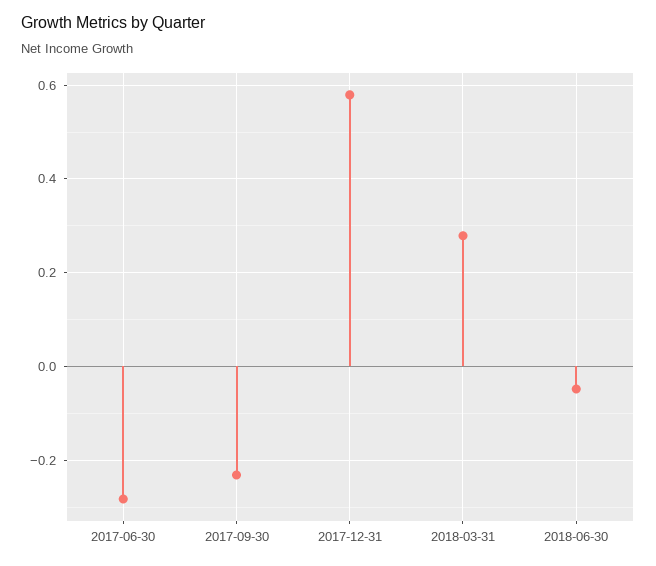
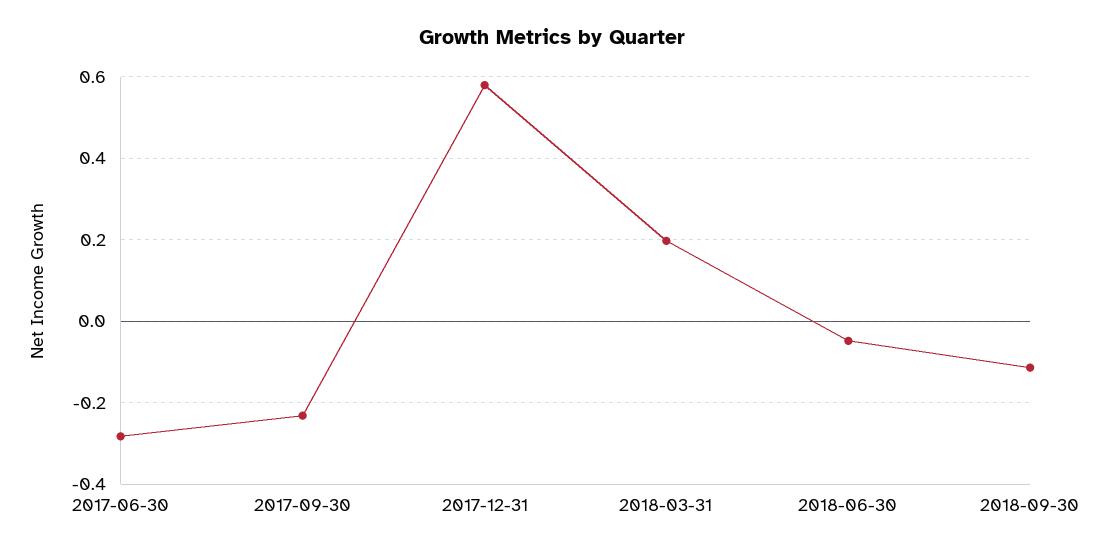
2018-03-31: 0.28 -> 0.2
2018-09-30: none -> -0.12

